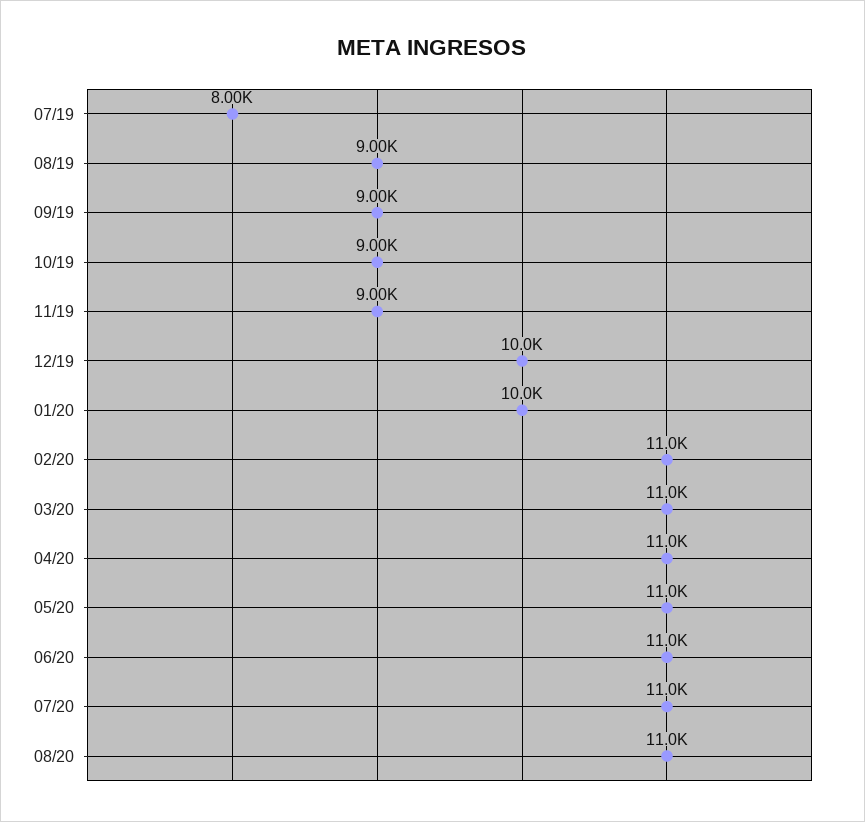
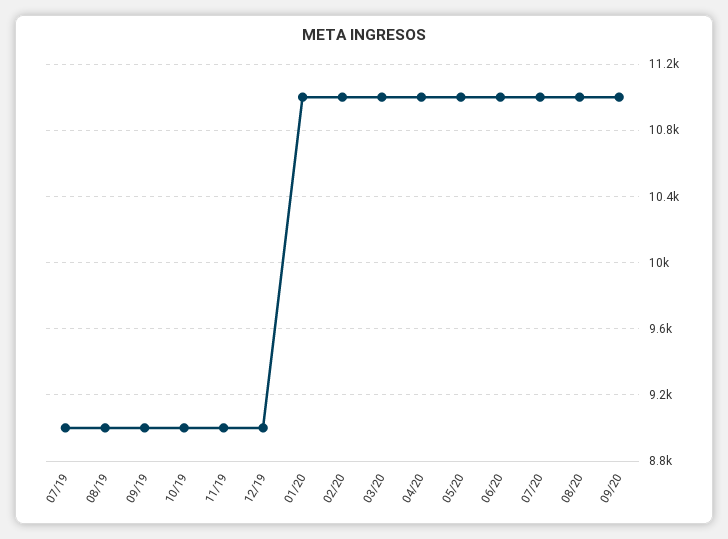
07/19: 8000 -> 9000
12/19: 10000 -> 9000
01/20: 10000 -> 11000
09/20: none -> 11000

